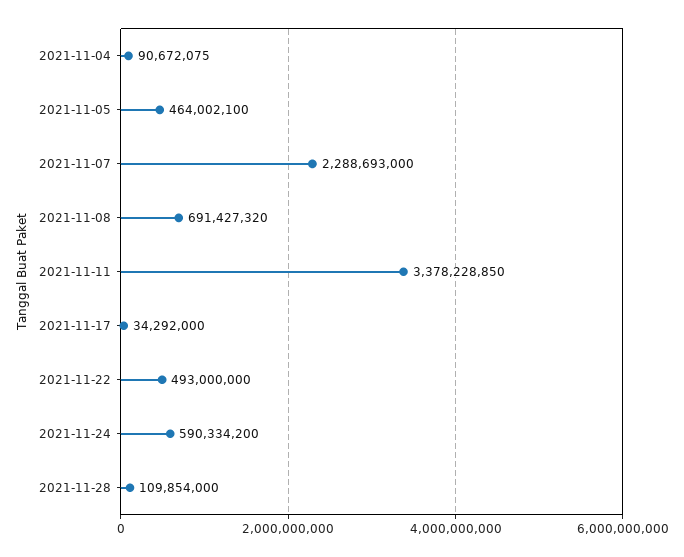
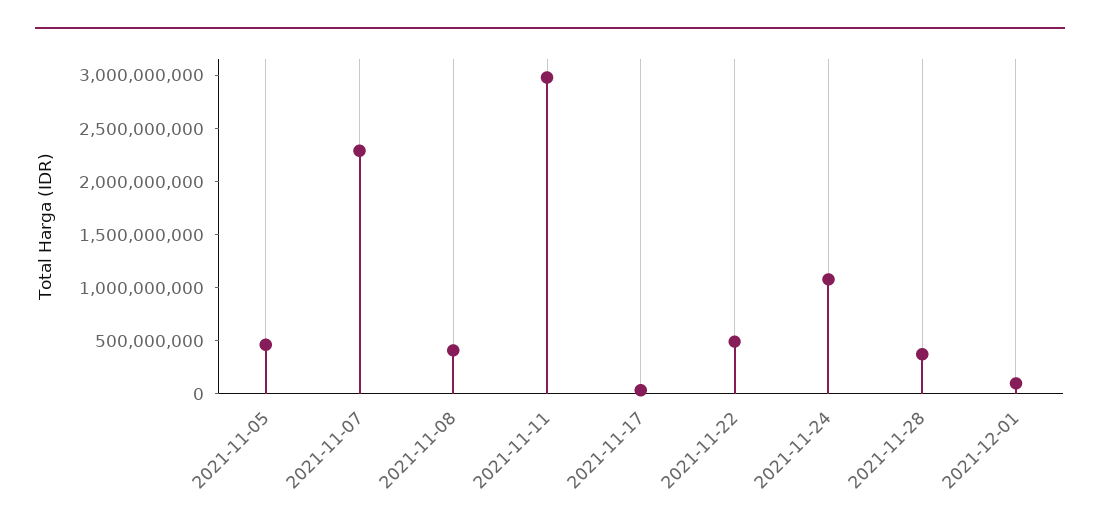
2021-11-04: 90672075 -> none
2021-11-08: 691427320 -> 400000000
2021-11-11: 3378228850 -> 3000000000
2021-11-24: 590334200 -> 1100000000
2021-11-28: 109854000 -> 400000000
2021-12-01: none -> 100000000

